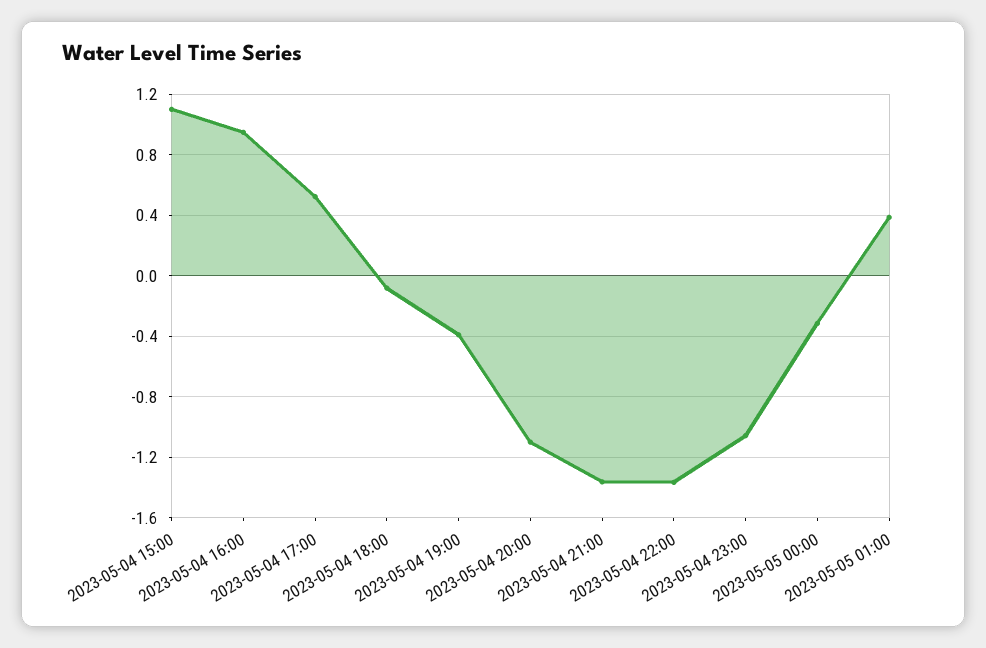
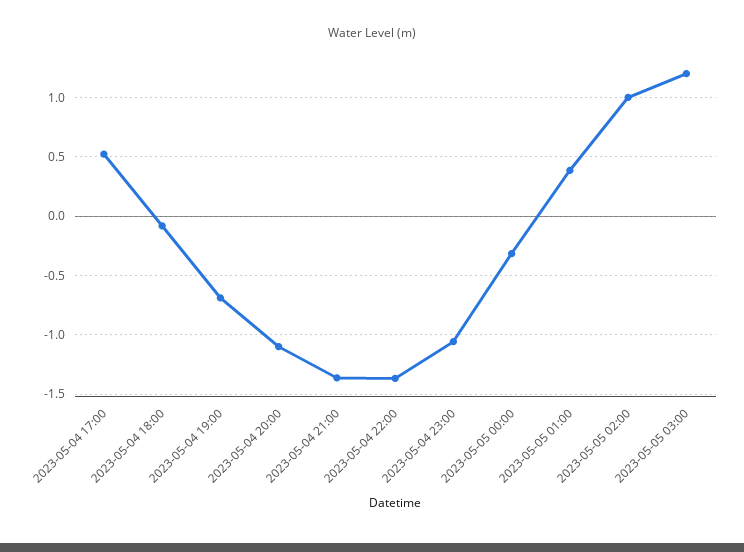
2023-05-04 15:00: 1.1 -> none
2023-05-04 16:00: 0.95 -> none
2023-05-04 19:00: -0.4 -> -0.7
2023-05-05 02:00: none -> 1
2023-05-05 03:00: none -> 1.2

